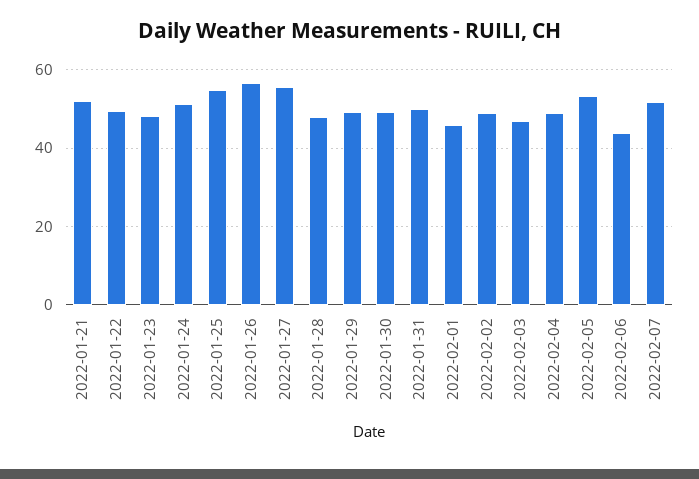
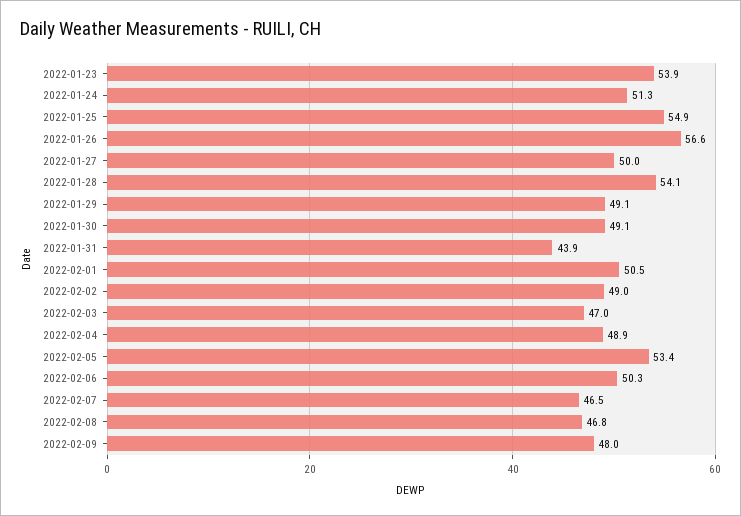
2022-01-21: 52 -> none
2022-01-22: 50 -> none
2022-01-23: 48 -> 53.9
2022-01-27: 56 -> 50
2022-01-28: 48 -> 54.1
2022-01-31: 50 -> 43.9
2022-02-01: 46 -> 50.5
2022-02-06: 44 -> 50.3
2022-02-07: 52 -> 46.5
2022-02-08: none -> 46.8
2022-02-09: none -> 48

